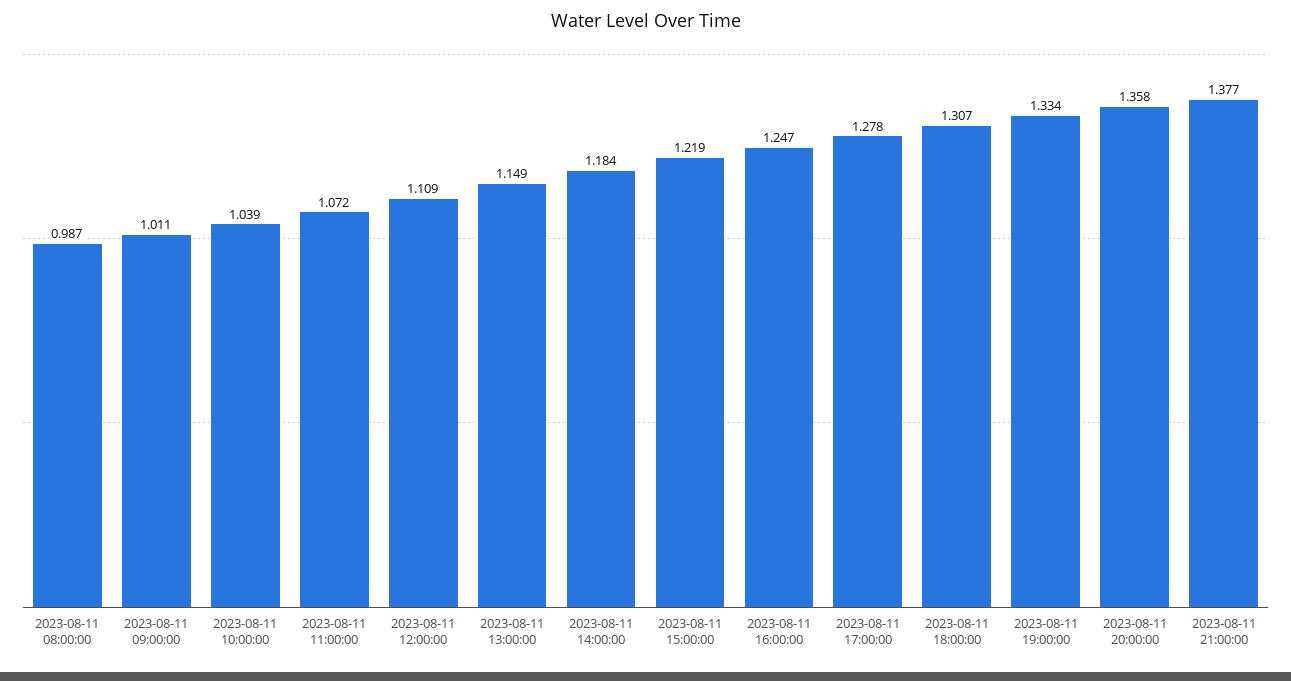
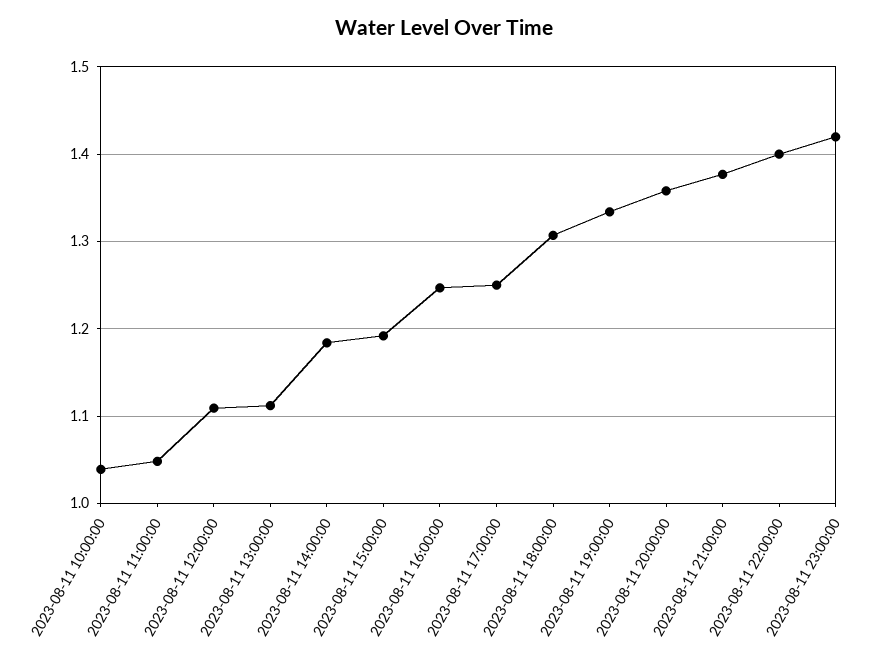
2023-08-11 08:00:00: 0.987 -> none
2023-08-11 09:00:00: 1.011 -> none
2023-08-11 11:00:00: 1.072 -> 1.05
2023-08-11 13:00:00: 1.149 -> 1.11
2023-08-11 15:00:00: 1.219 -> 1.19
2023-08-11 17:00:00: 1.278 -> 1.25
2023-08-11 22:00:00: none -> 1.4
2023-08-11 23:00:00: none -> 1.42

